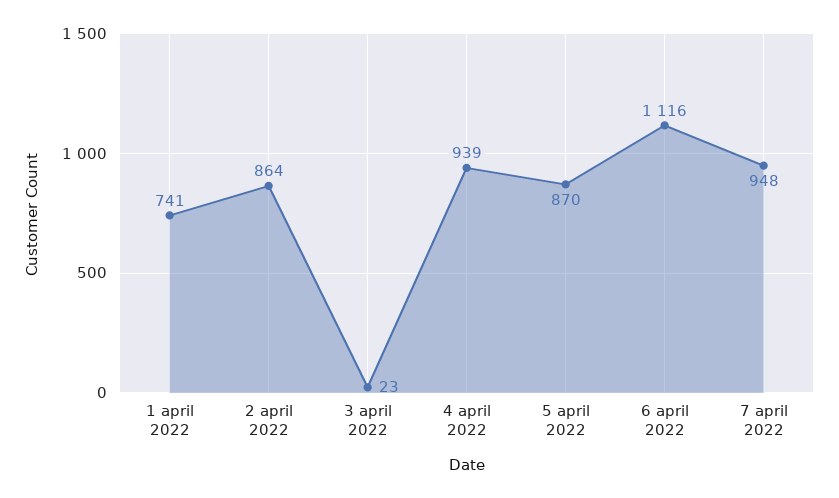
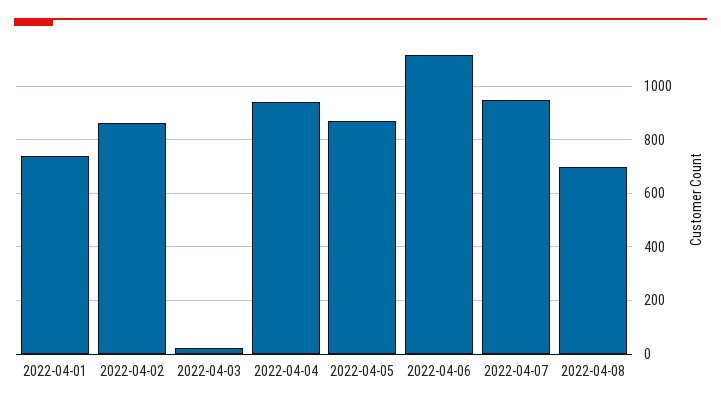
2022-04-08: none -> 700

